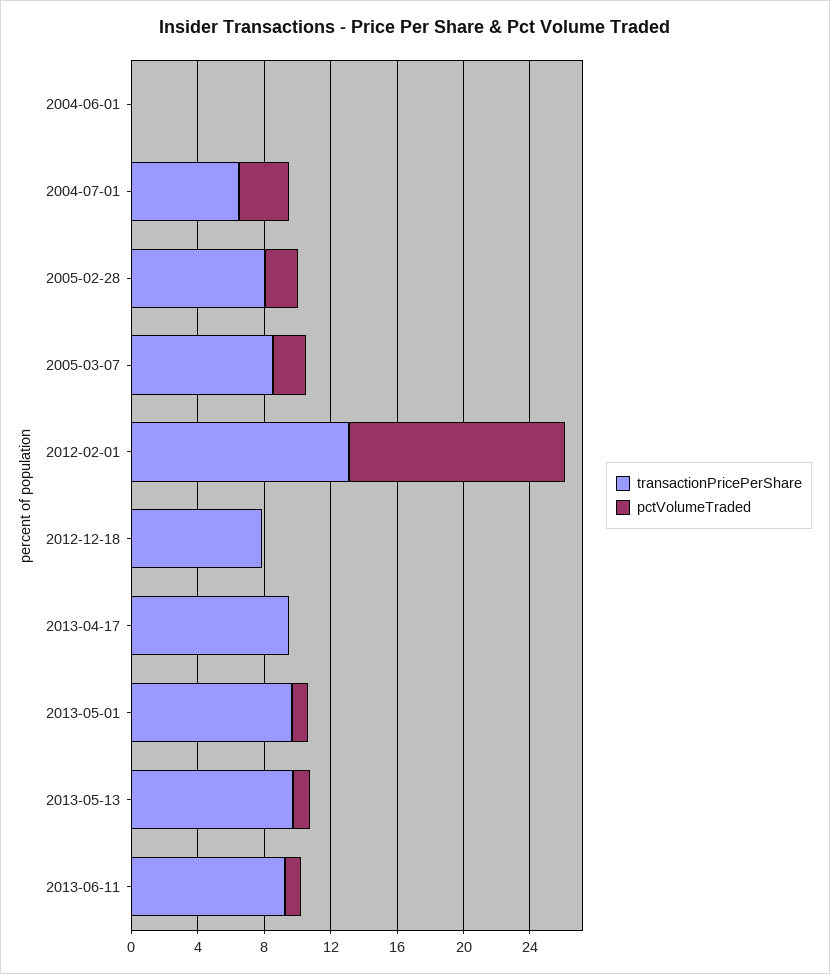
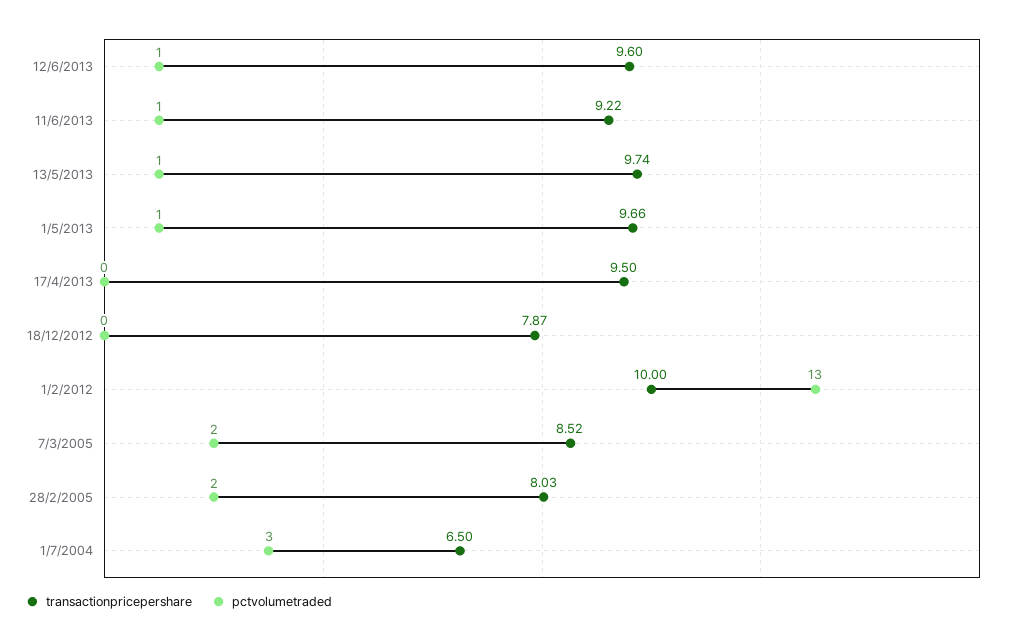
transactionPricePerShare, 2004-06-01: 0 -> none
pctVolumeTraded, 2004-06-01: 0 -> none
transactionPricePerShare, 2012-02-01: 13 -> 10
transactionPricePerShare, 12/6/2013: none -> 9.6
pctVolumeTraded, 12/6/2013: none -> 1

